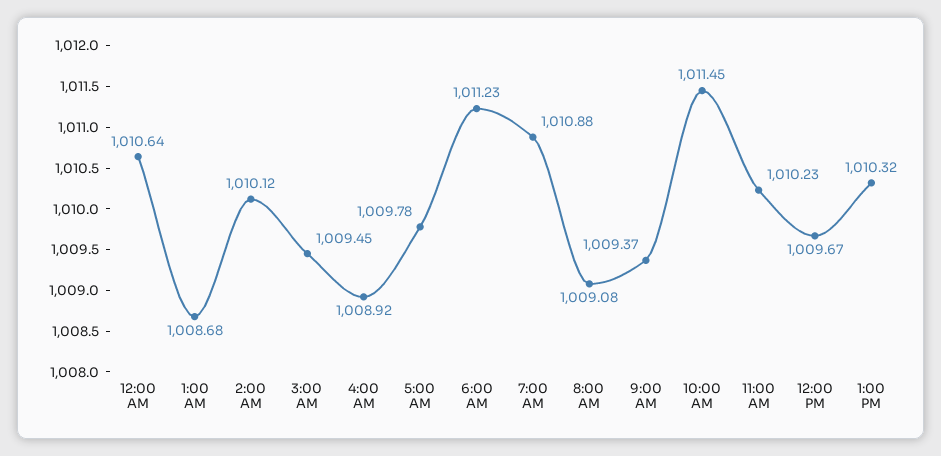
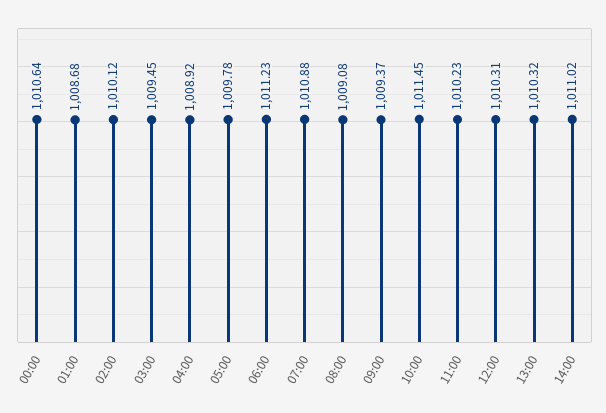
12:00 PM: 1009.67 -> 1010.31
14:00: none -> 1011.02

